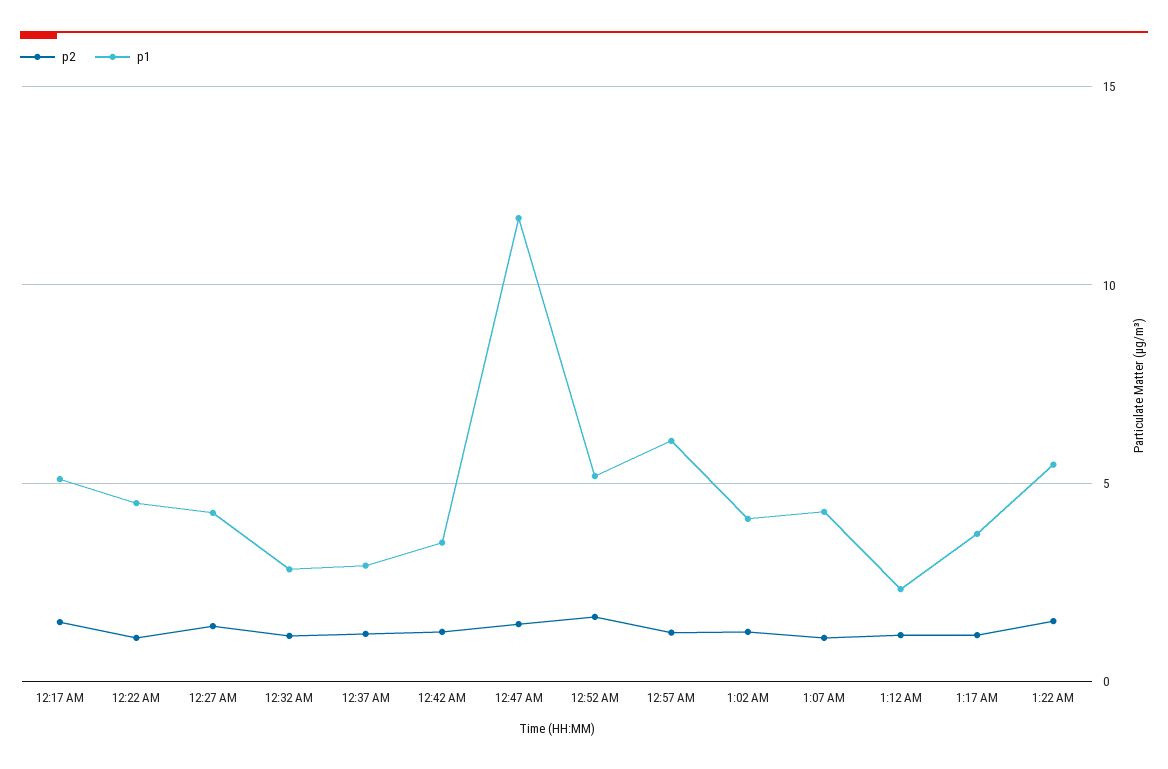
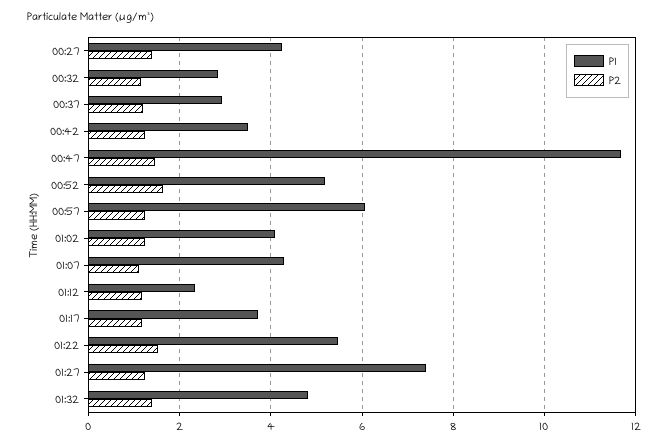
p2, 12:17 AM: 1.5 -> none
p1, 12:17 AM: 5 -> none
p2, 12:22 AM: 1 -> none
p1, 12:22 AM: 4.5 -> none
p1, 01:27: none -> 7.4
p2, 01:27: none -> 1.2
p1, 01:32: none -> 4.8
p2, 01:32: none -> 1.4

